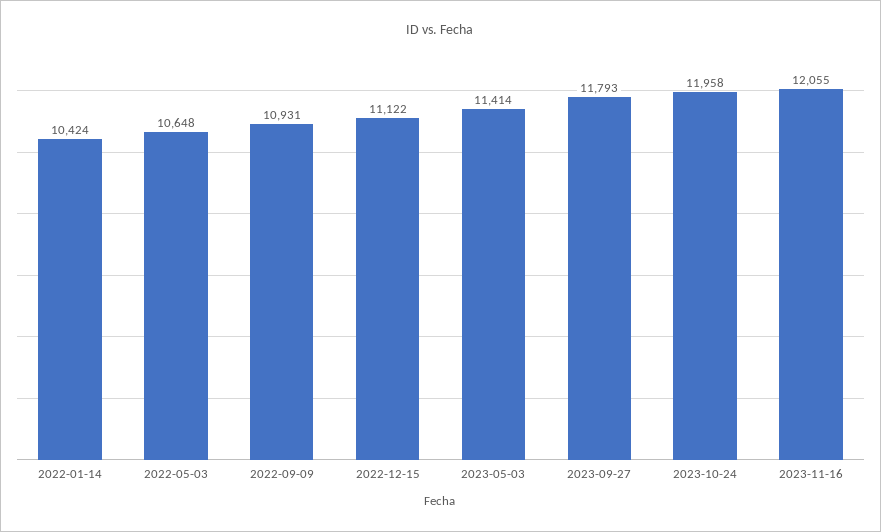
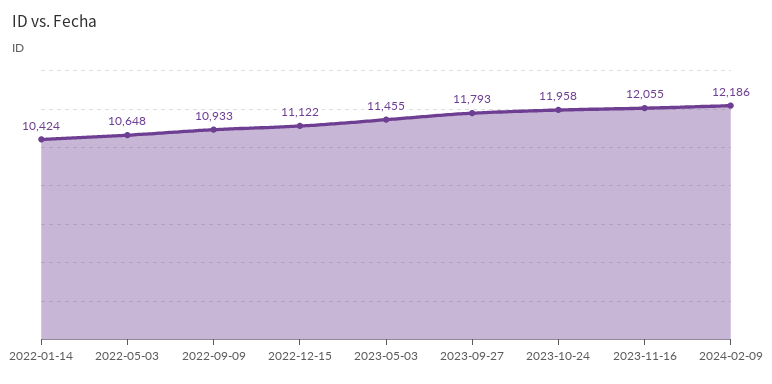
2022-09-09: 10931 -> 10933
2023-05-03: 11414 -> 11455
2024-02-09: none -> 12186

